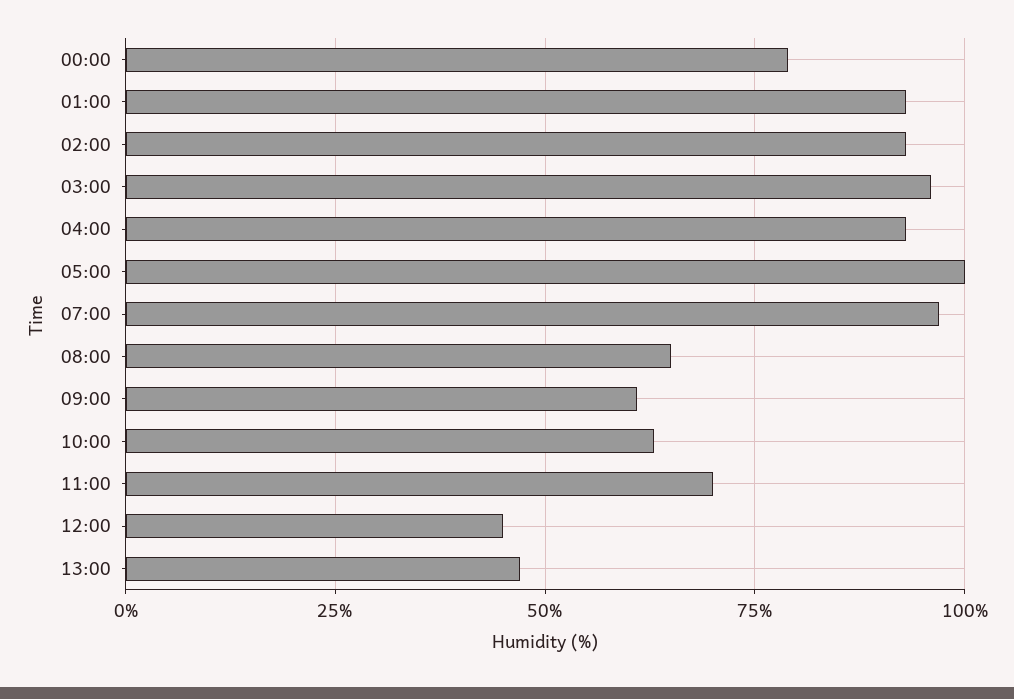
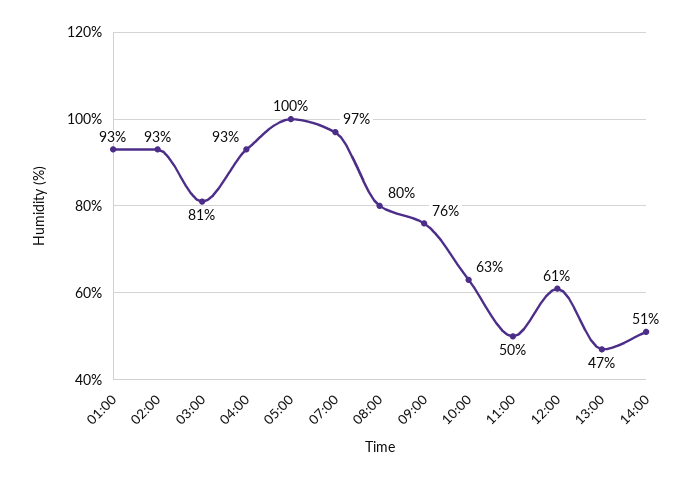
00:00: 80 -> none
03:00: 95 -> 81
08:00: 65 -> 80
09:00: 60 -> 76
11:00: 70 -> 50
12:00: 45 -> 61
14:00: none -> 51

